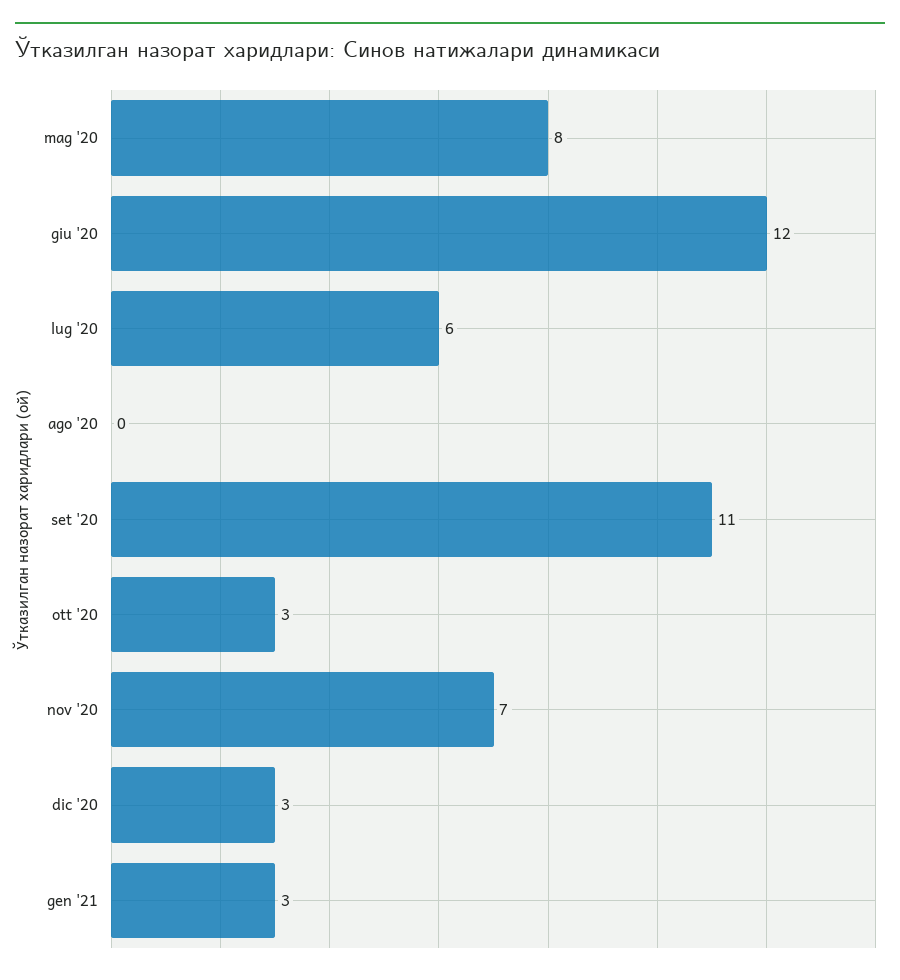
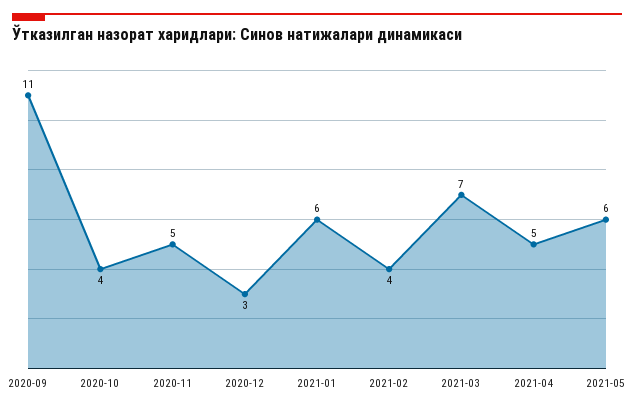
mag '20: 8 -> none
giu '20: 12 -> none
lug '20: 6 -> none
ago '20: 0 -> none
ott '20: 3 -> 4
nov '20: 7 -> 5
gen '21: 3 -> 6
2021-02: none -> 4
2021-03: none -> 7
2021-04: none -> 5
2021-05: none -> 6

